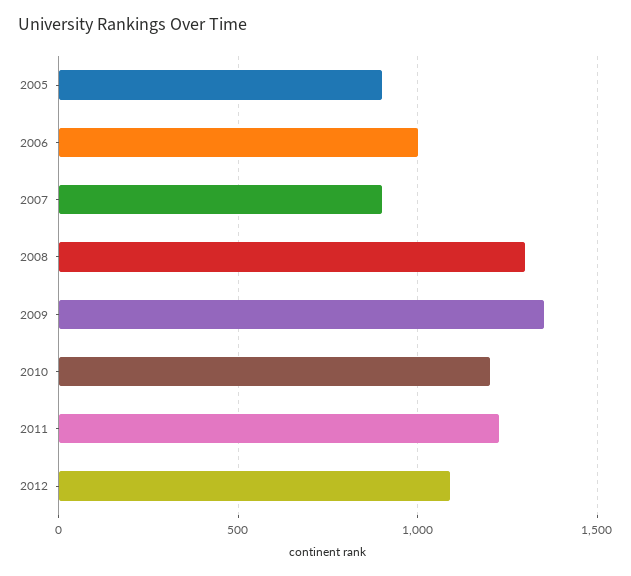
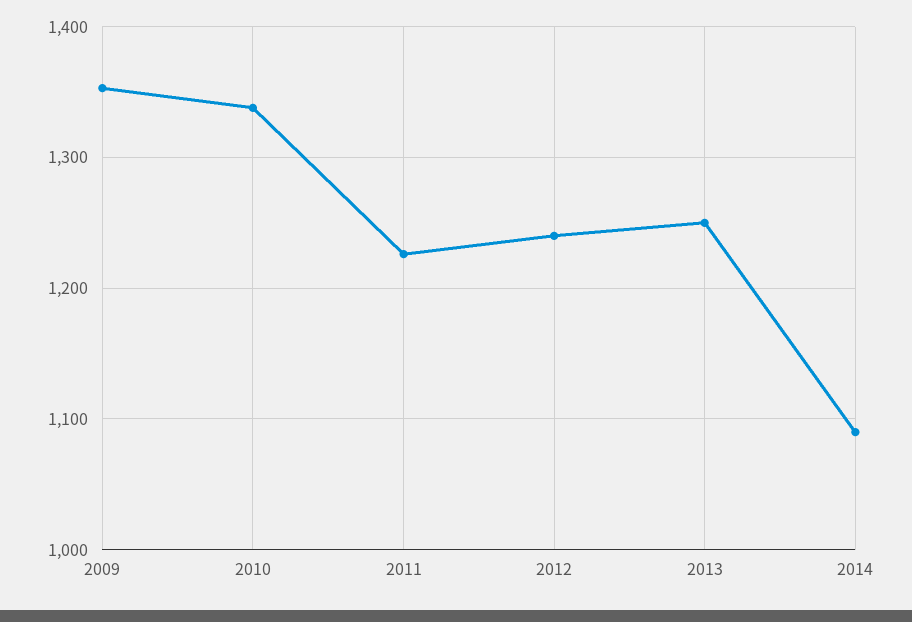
2005: 900 -> none
2006: 1000 -> none
2007: 900 -> none
2008: 1300 -> none
2010: 1200 -> 1340
2012: 1100 -> 1240
2013: none -> 1250
2014: none -> 1090

